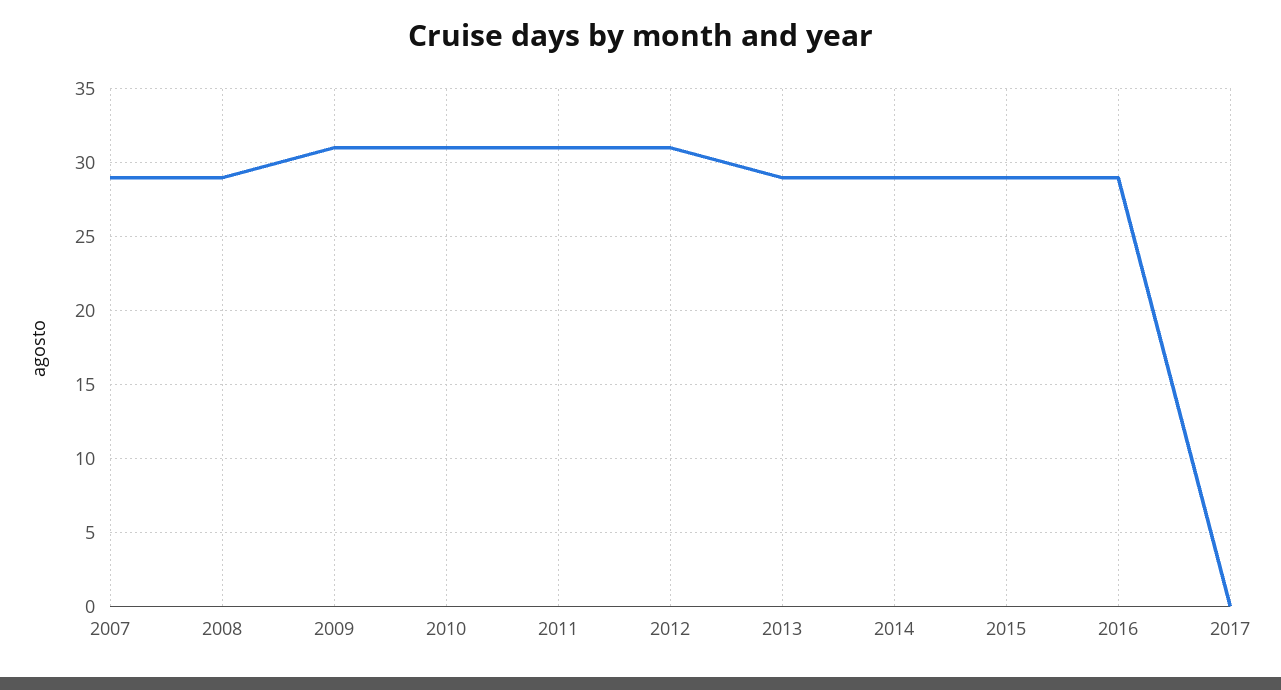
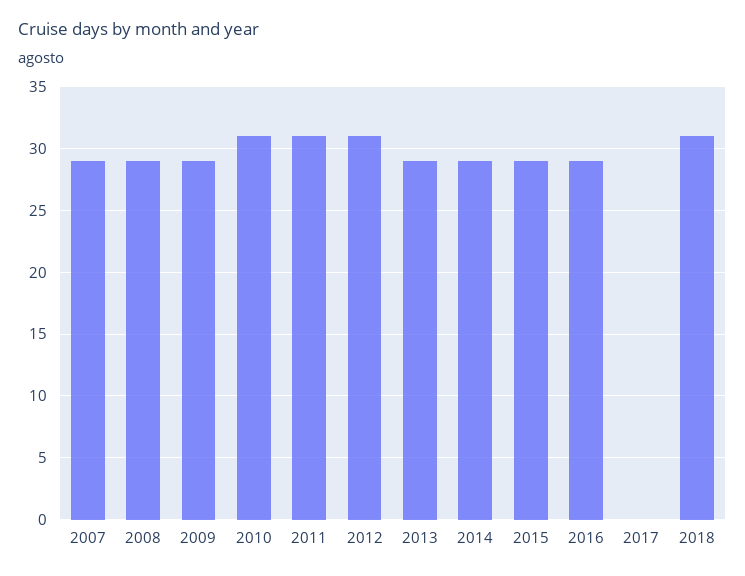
2009: 31 -> 29
2018: none -> 31

